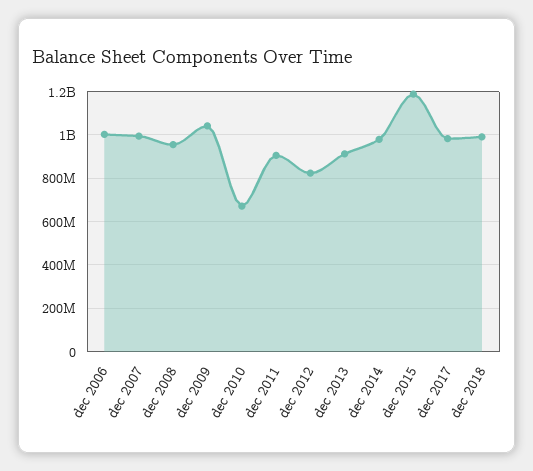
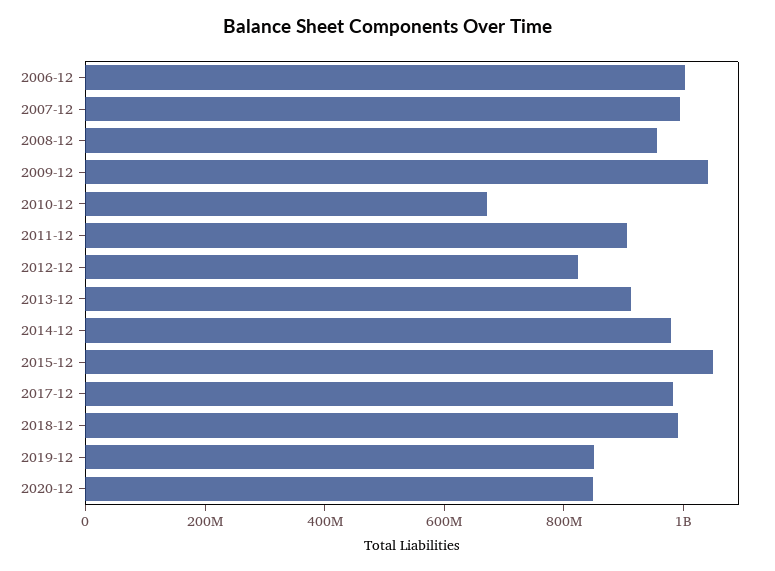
dec 2015: 1200000000 -> 1050000000
2019-12: none -> 850000000
2020-12: none -> 850000000

